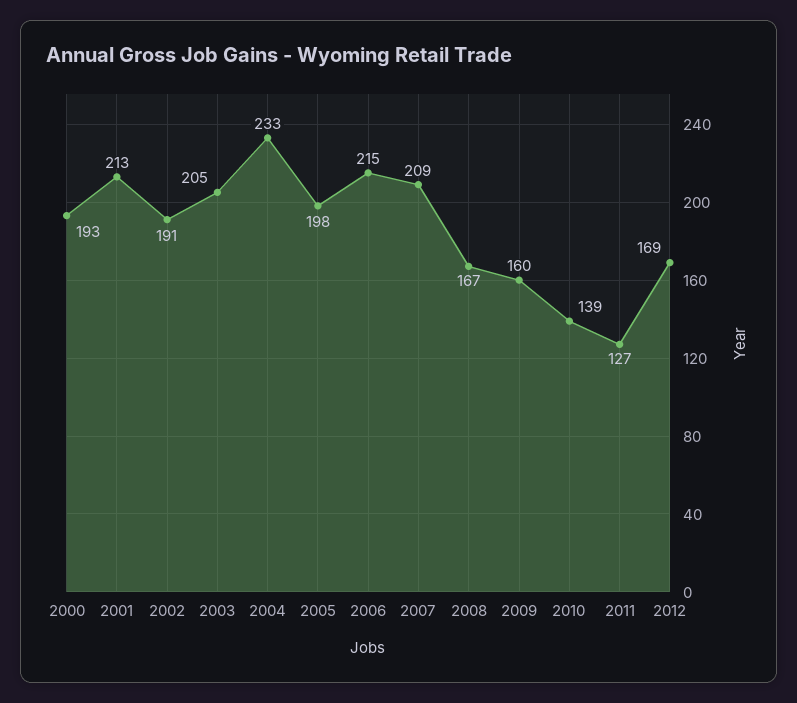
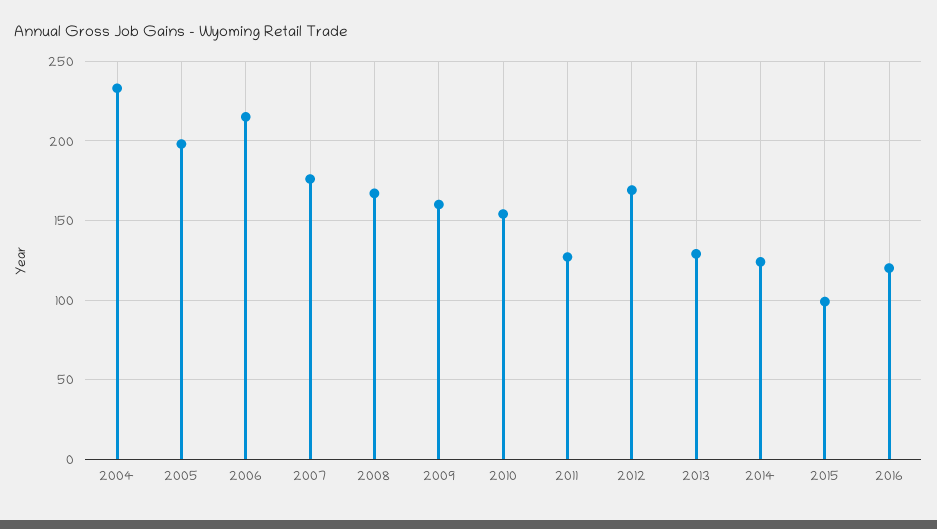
2000: 193 -> none
2001: 213 -> none
2002: 191 -> none
2003: 205 -> none
2007: 209 -> 175
2010: 139 -> 155
2013: none -> 130
2014: none -> 125
2015: none -> 100
2016: none -> 120

